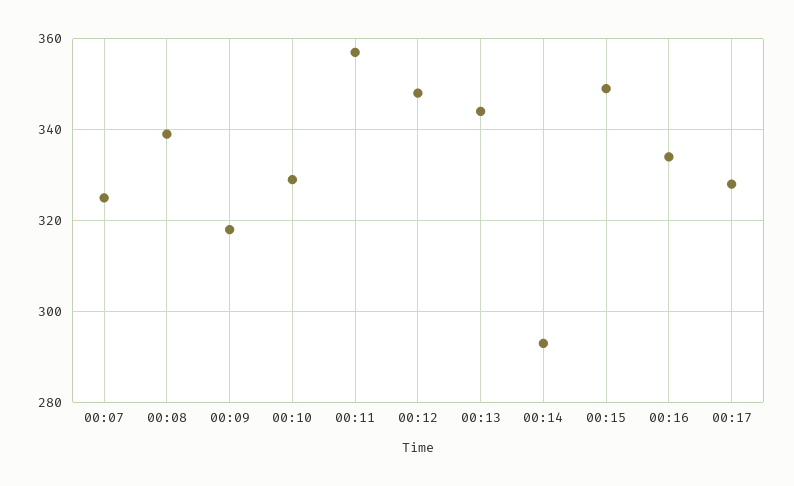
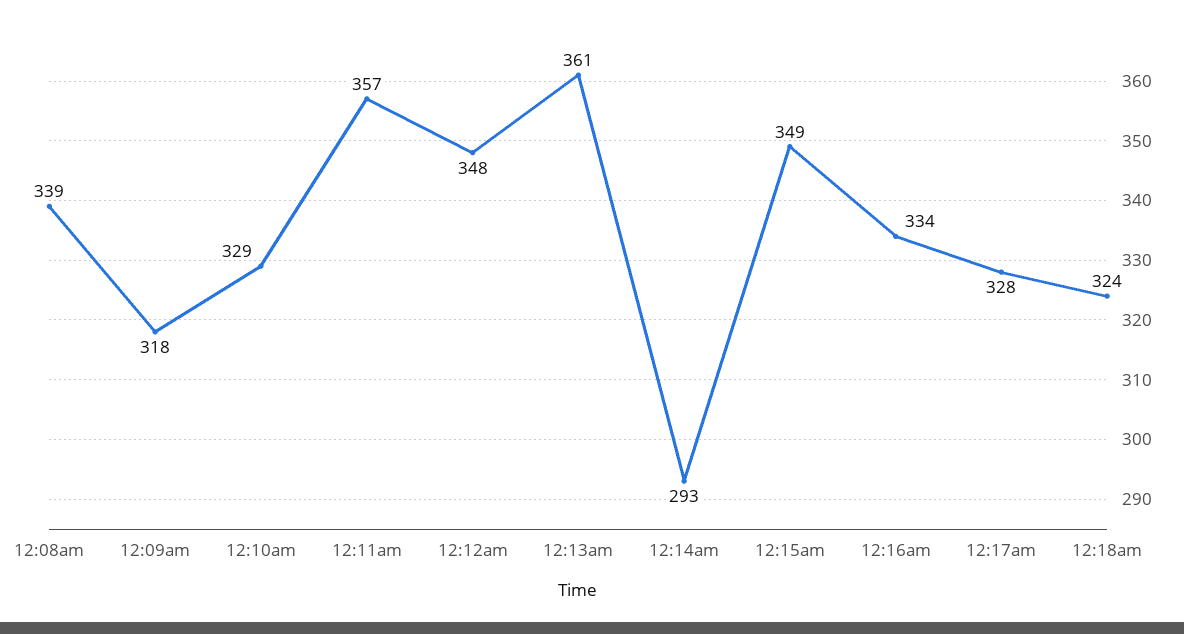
00:07: 325 -> none
00:13: 345 -> 361
12:18am: none -> 324

